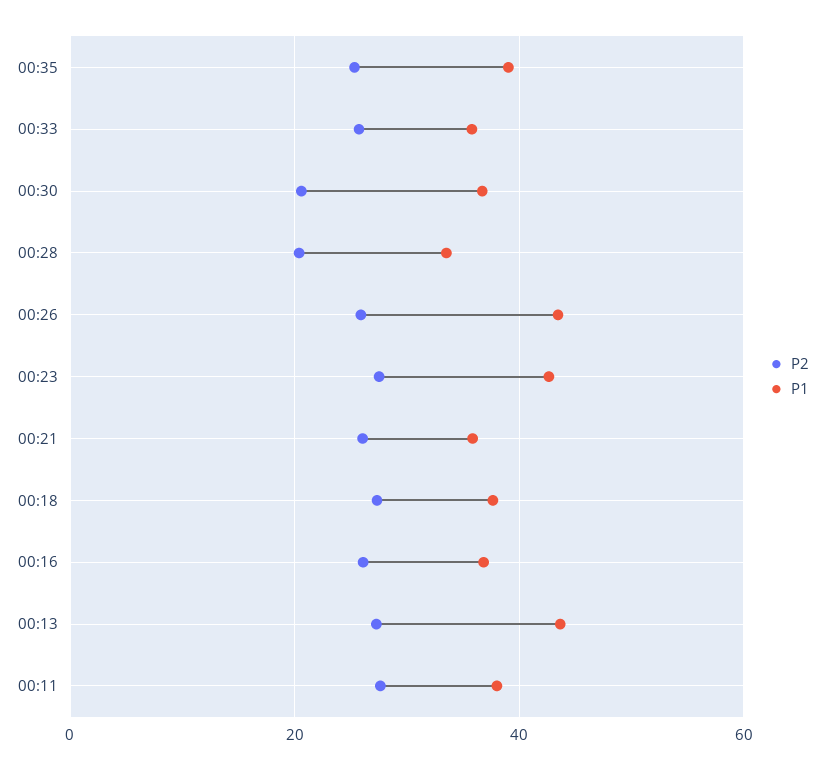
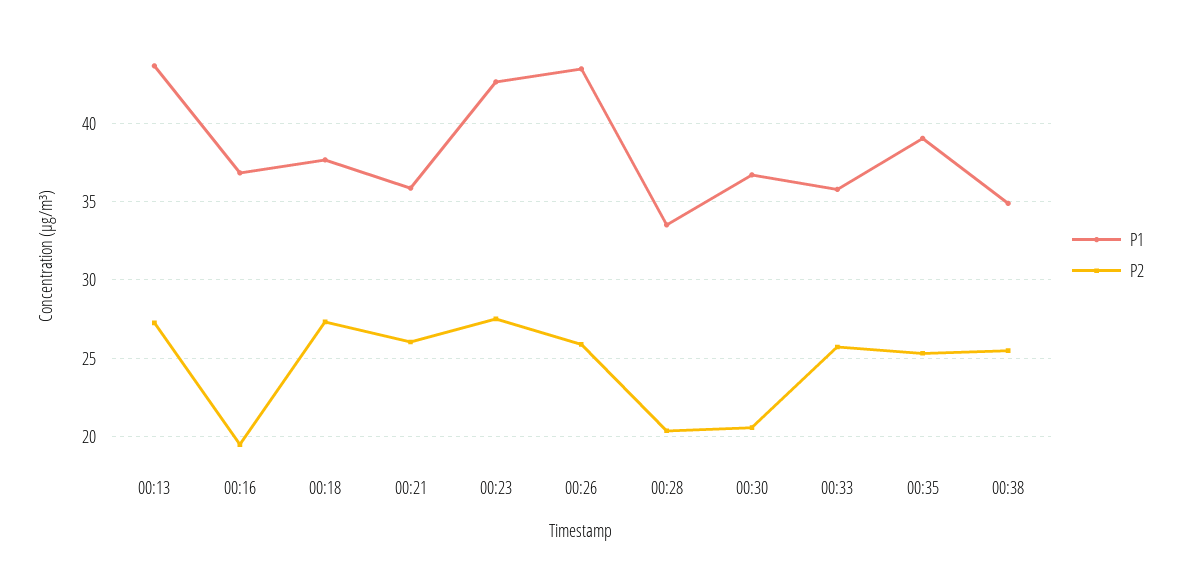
P2, 00:16: 26 -> 19.5
P2, 00:11: 28 -> none
P1, 00:11: 38 -> none
P1, 00:38: none -> 35
P2, 00:38: none -> 25.5

